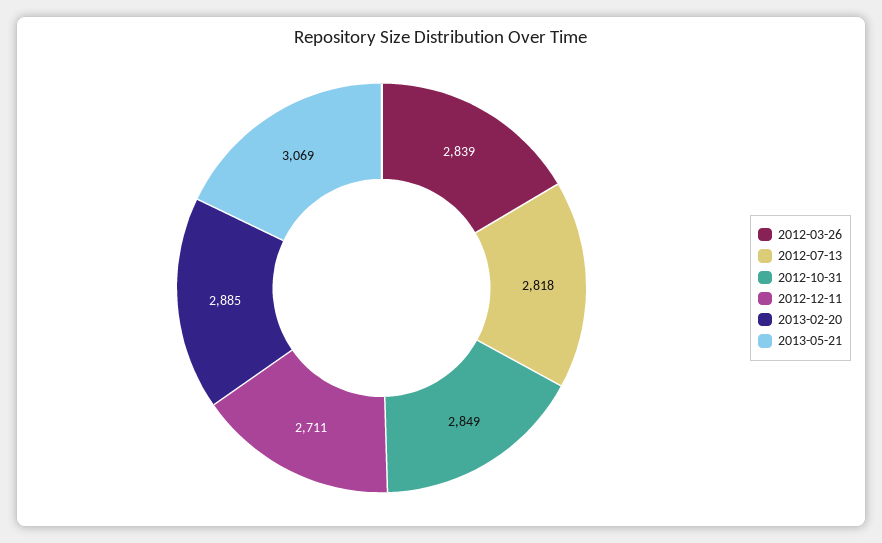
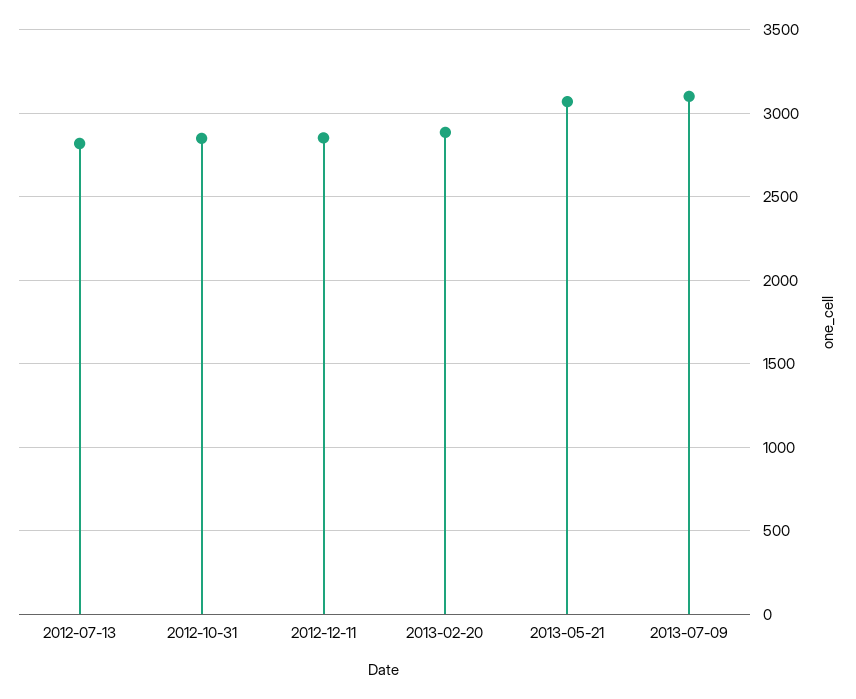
2012-03-26: 2839 -> none
2012-12-11: 2711 -> 2850
2013-07-09: none -> 3100

